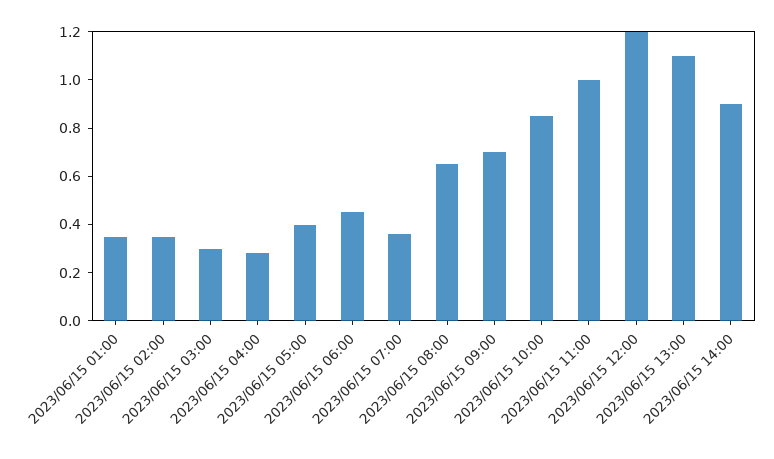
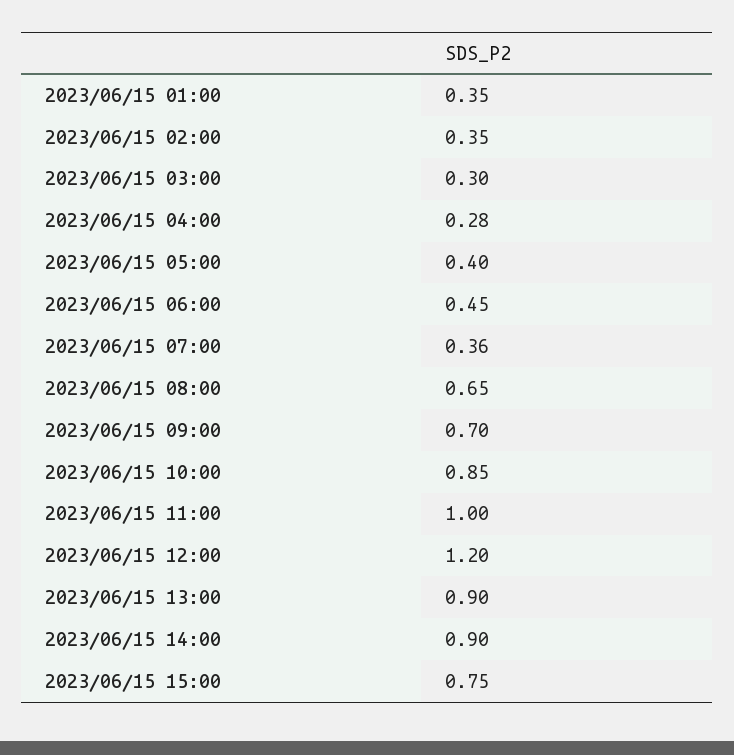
2023/06/15 13:00: 1.1 -> 0.9
2023/06/15 15:00: none -> 0.75

